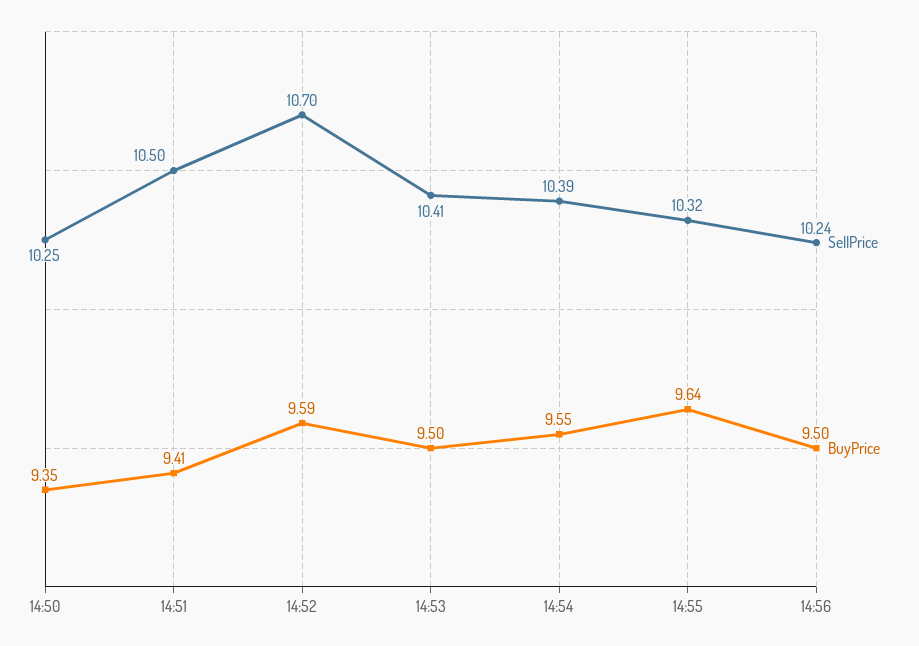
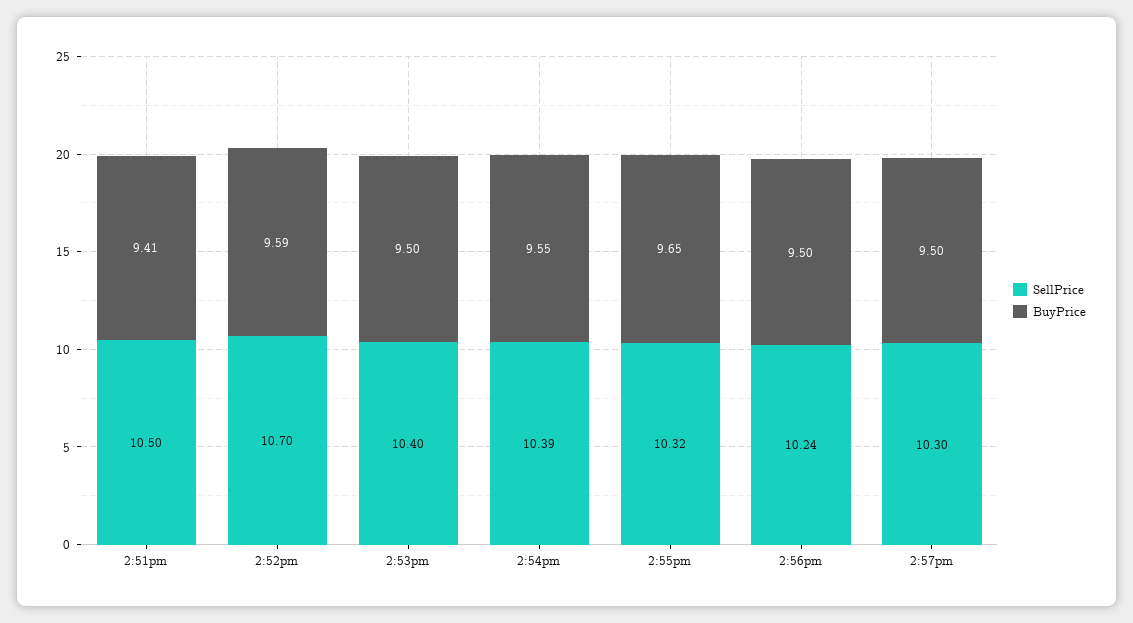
SellPrice, 14:50: 10.25 -> none
BuyPrice, 14:50: 9.35 -> none
SellPrice, 14:53: 10.41 -> 10.4
BuyPrice, 14:55: 9.64 -> 9.65
SellPrice, 2:57pm: none -> 10.3
BuyPrice, 2:57pm: none -> 9.5

